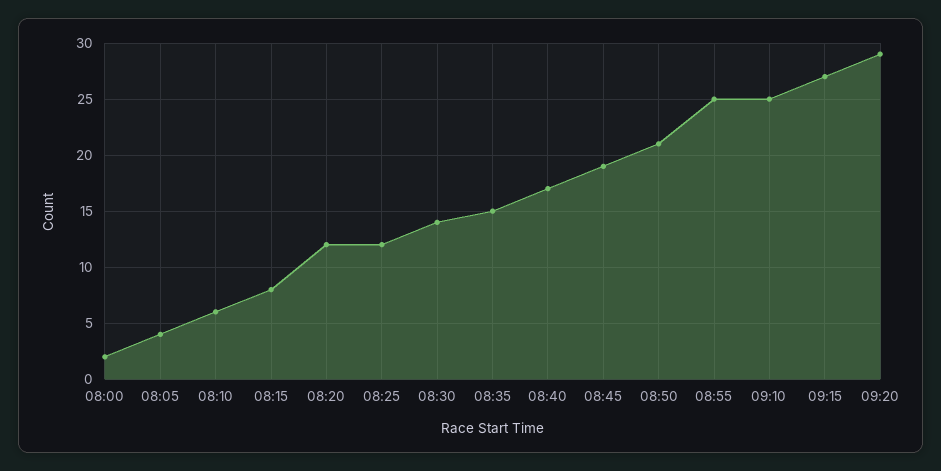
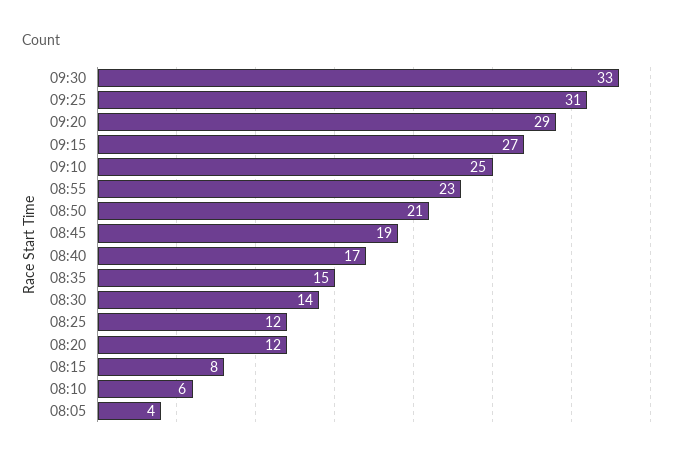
08:00: 2 -> none
08:55: 25 -> 23
09:30: none -> 33
09:25: none -> 31

